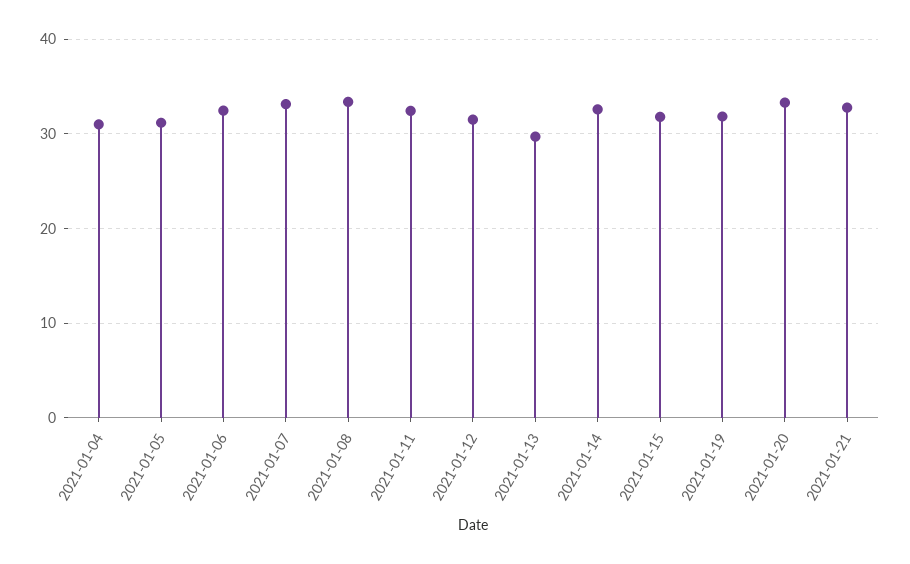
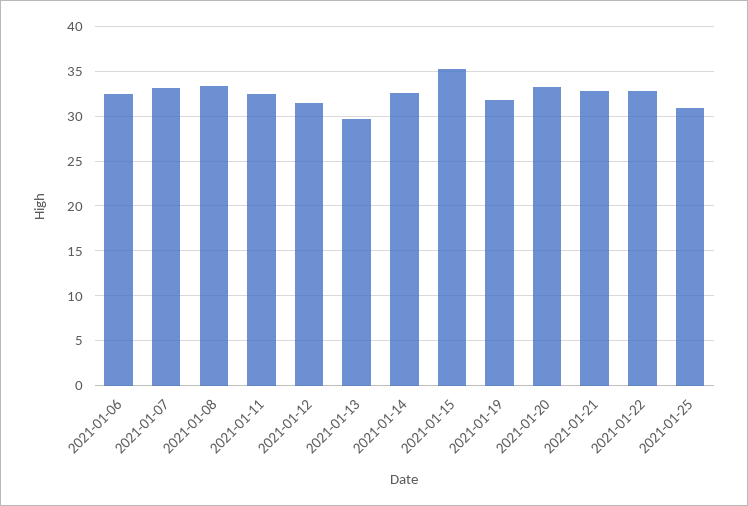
2021-01-04: 31 -> none
2021-01-05: 31 -> none
2021-01-15: 32 -> 35
2021-01-22: none -> 33
2021-01-25: none -> 31

